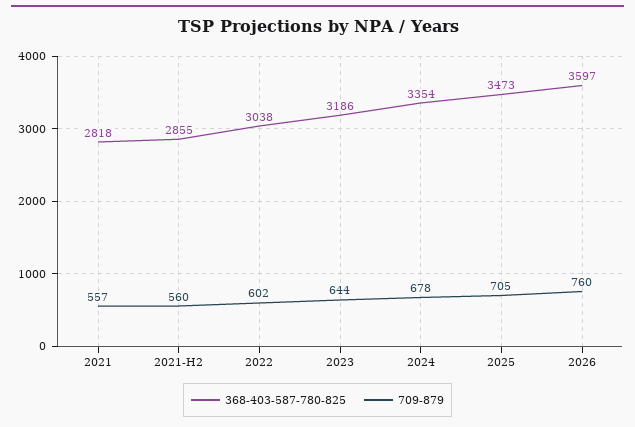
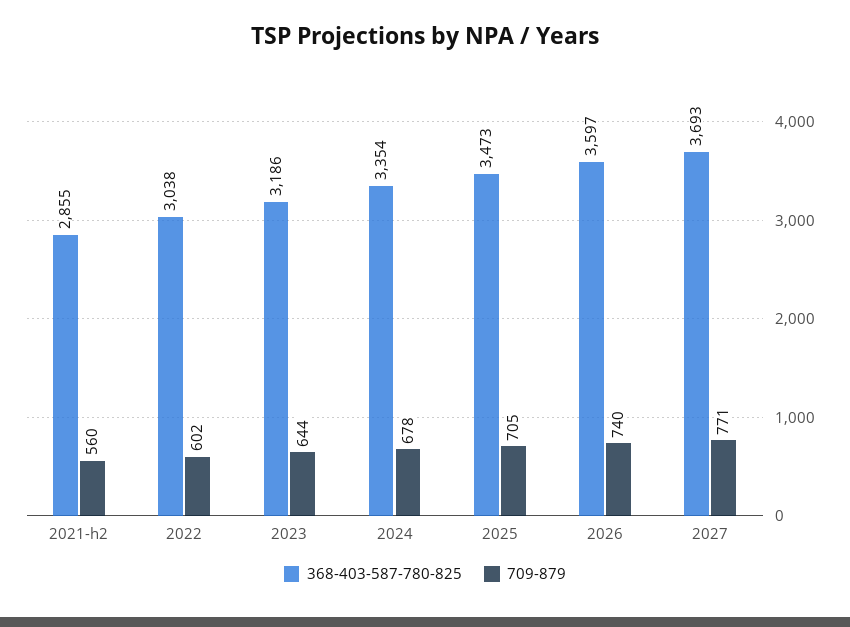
368-403-587-780-825, 2021: 2818 -> none
709-879, 2021: 557 -> none
709-879, 2026: 760 -> 740
368-403-587-780-825, 2027: none -> 3693
709-879, 2027: none -> 771

